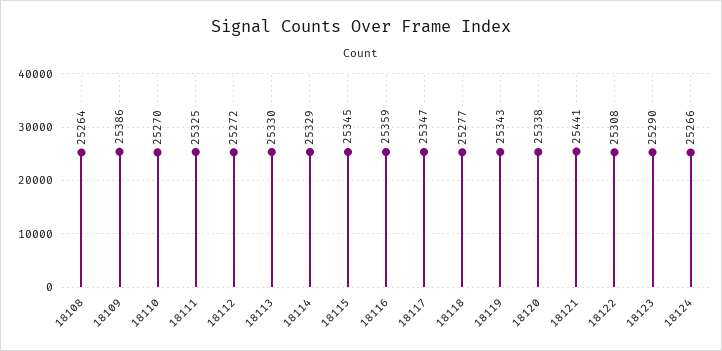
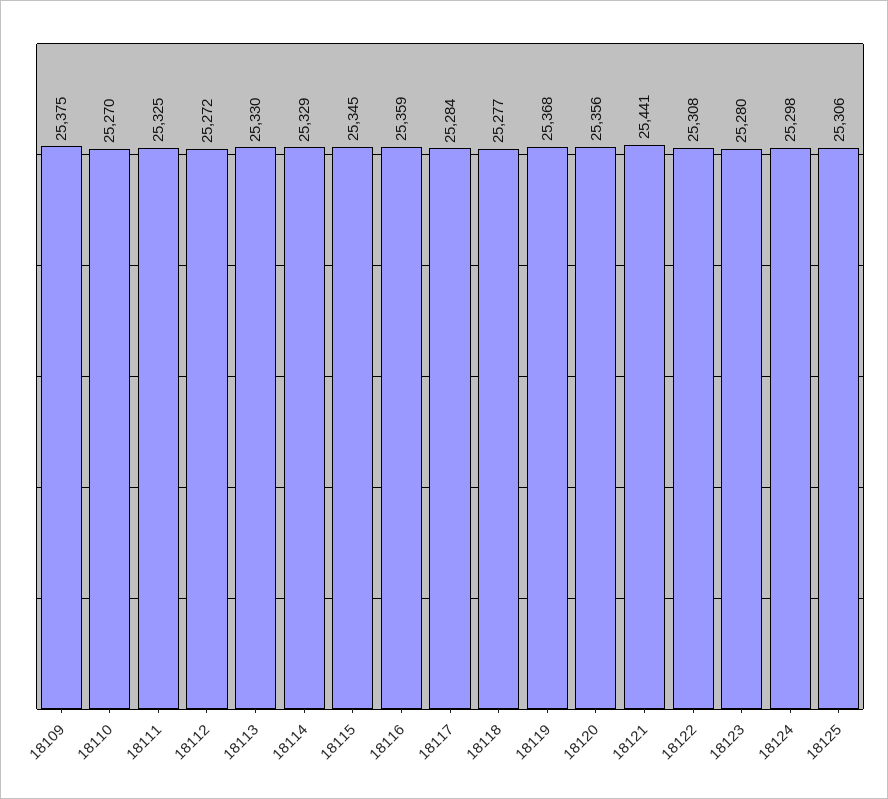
18108: 25264 -> none
18109: 25386 -> 25375
18117: 25347 -> 25284
18119: 25343 -> 25368
18120: 25338 -> 25356
18123: 25290 -> 25280
18124: 25266 -> 25298
18125: none -> 25306

